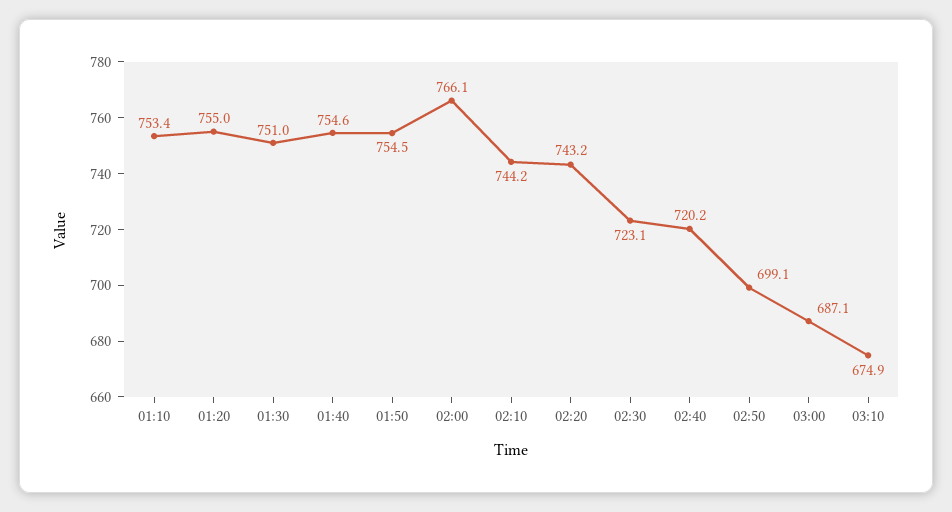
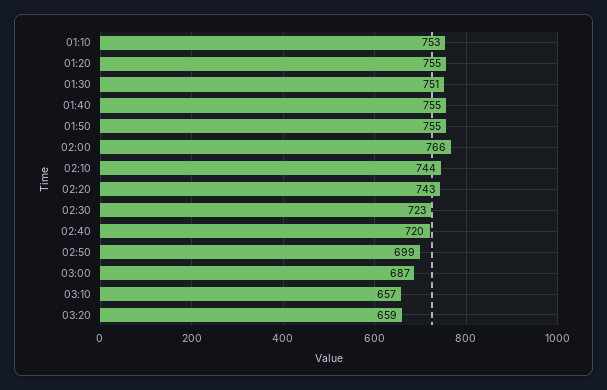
03:10: 674.9 -> 657
03:20: none -> 659

